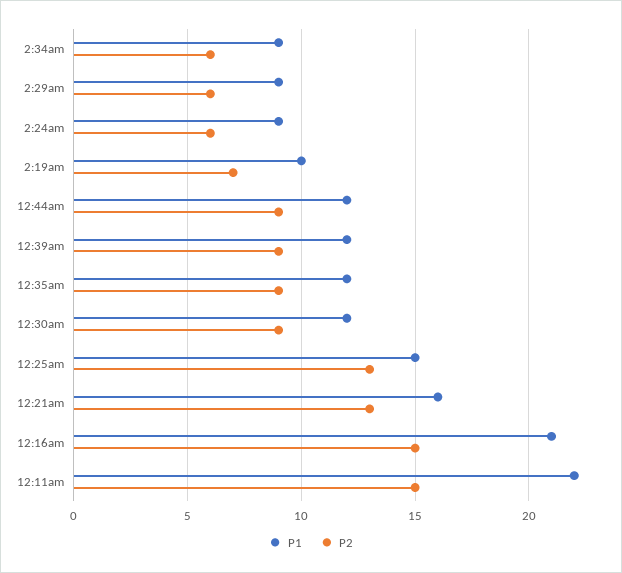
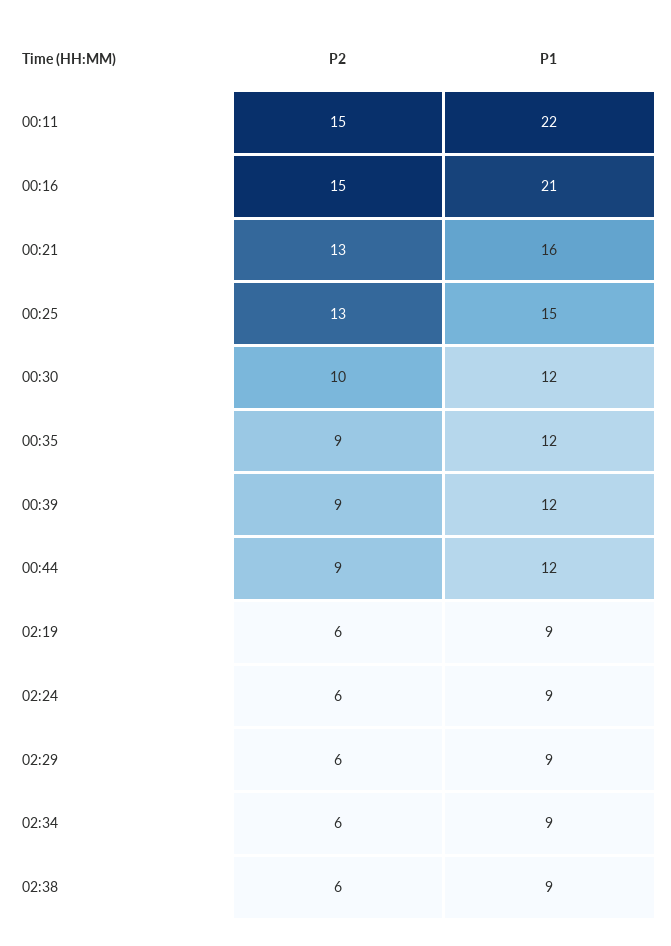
P1, 2:19am: 10 -> 9
P2, 2:19am: 7 -> 6
P2, 12:30am: 9 -> 10
P2, 02:38: none -> 6
P1, 02:38: none -> 9

